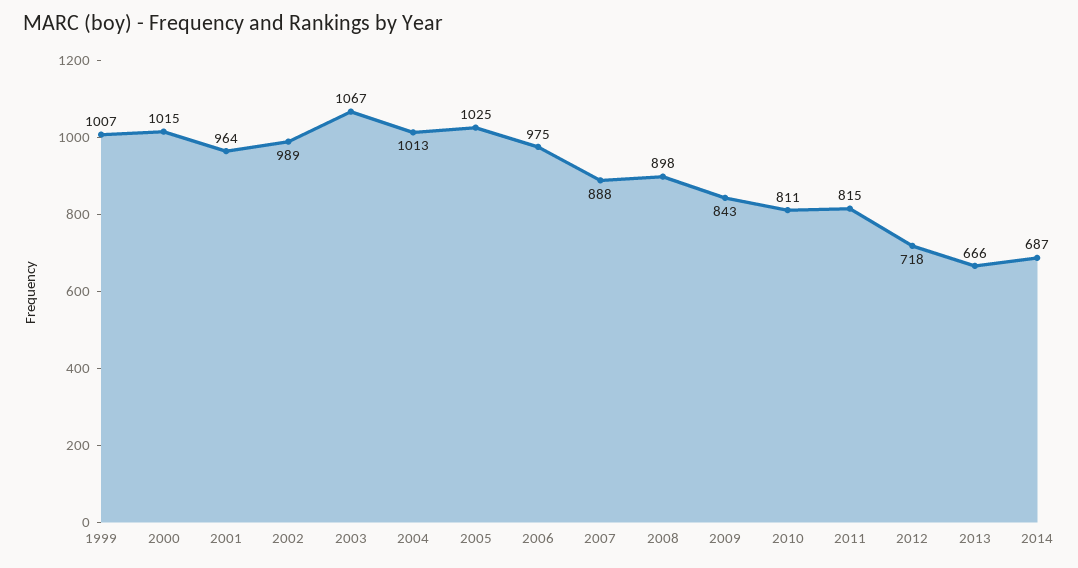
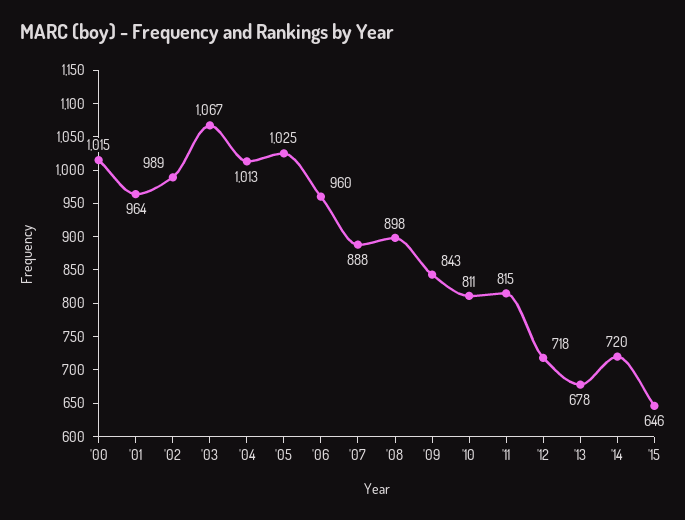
1999: 1007 -> none
2006: 975 -> 960
2013: 666 -> 678
2014: 687 -> 720
'15: none -> 646

